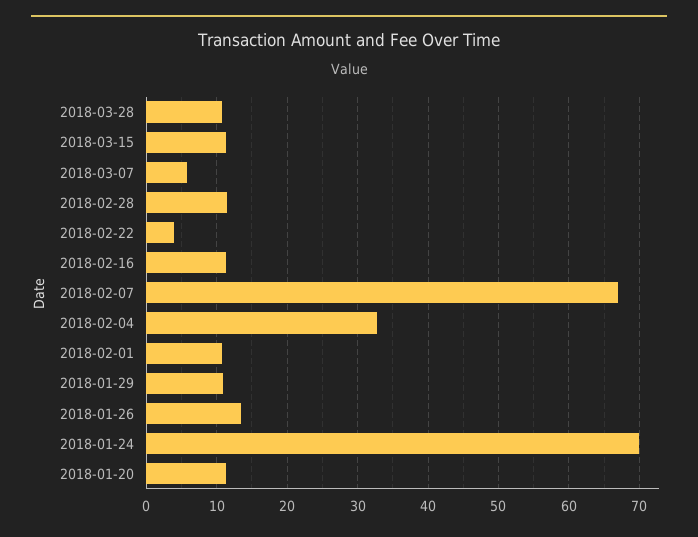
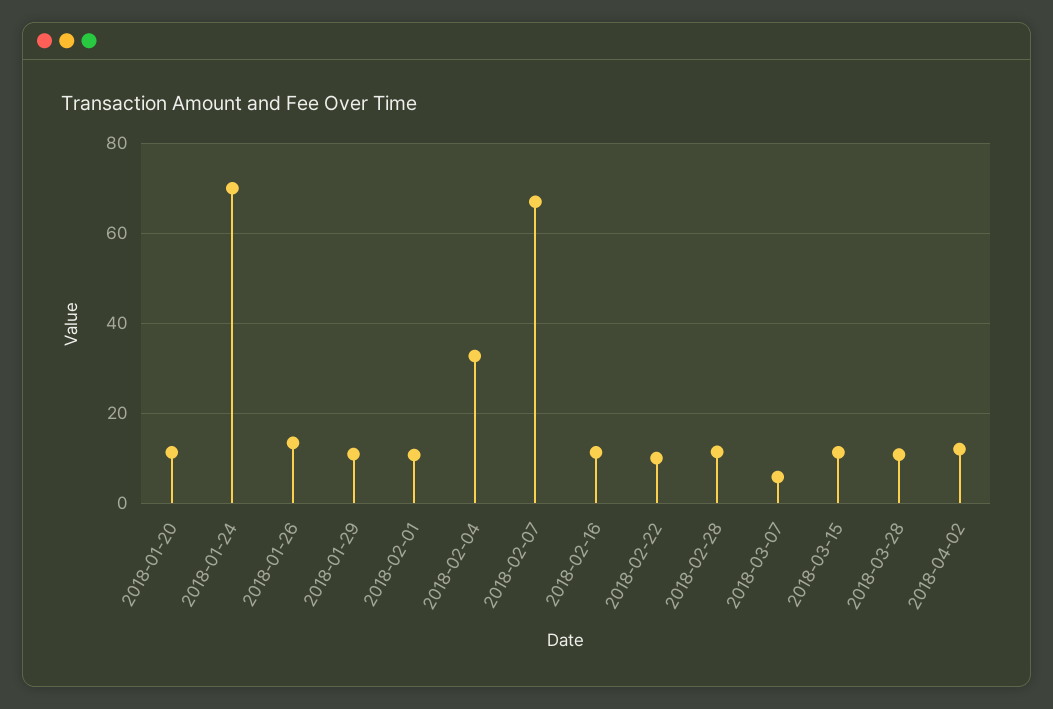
2018-02-22: 4 -> 10
2018-04-02: none -> 12

